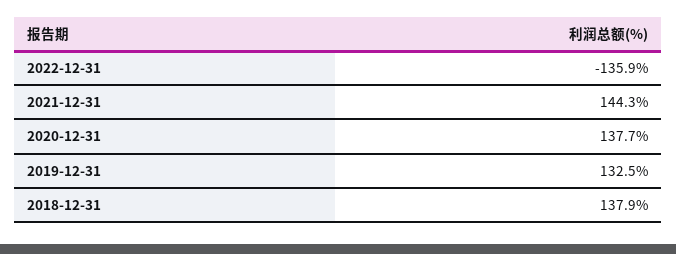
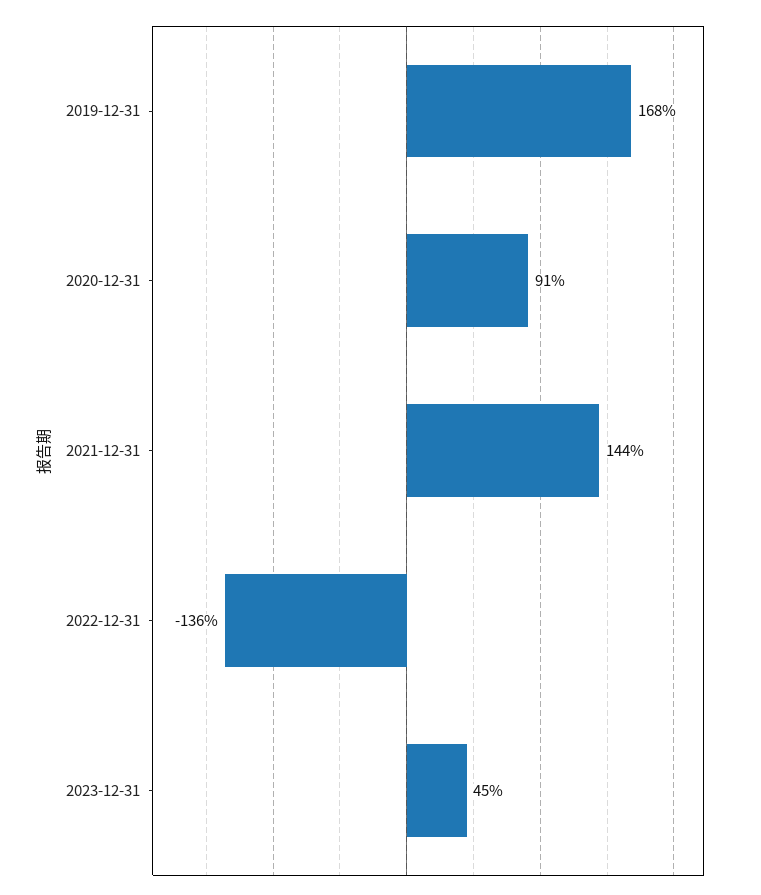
2020-12-31: 137.7 -> 91
2019-12-31: 132.5 -> 168
2018-12-31: 137.9 -> none
2023-12-31: none -> 45

